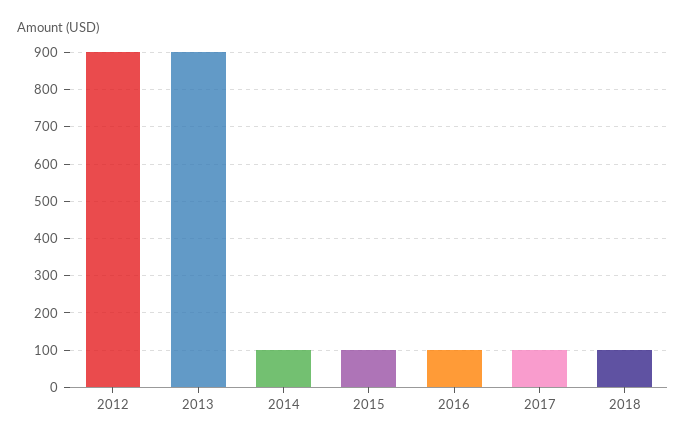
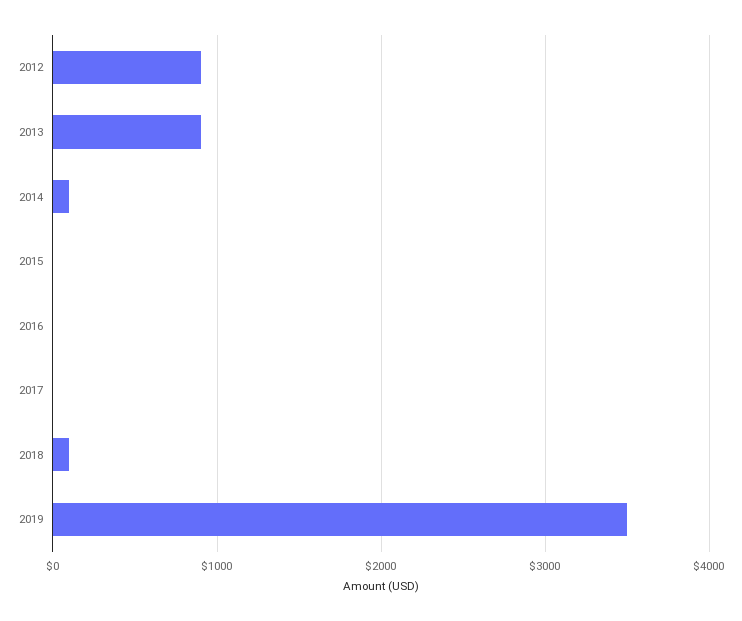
2015: 100 -> 0
2016: 100 -> 0
2017: 100 -> 0
2019: none -> 3500

